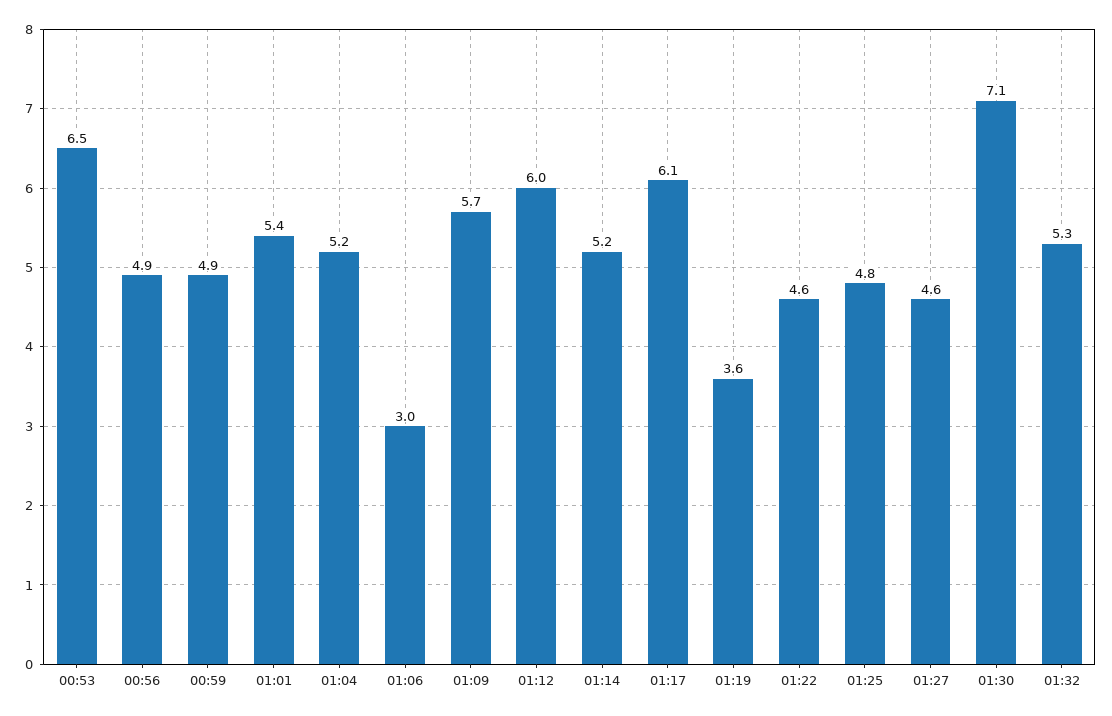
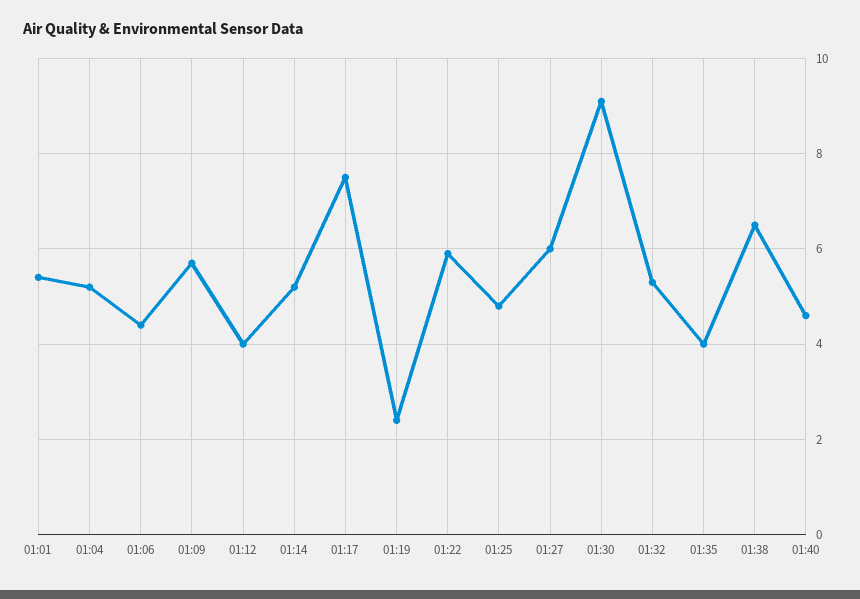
00:53: 6.5 -> none
00:56: 4.9 -> none
00:59: 4.9 -> none
01:06: 3 -> 4.5
01:12: 6 -> 4
01:17: 6.1 -> 7.5
01:19: 3.6 -> 2.5
01:22: 4.6 -> 6
01:27: 4.6 -> 6
01:30: 7.1 -> 9
01:35: none -> 4
01:38: none -> 6.5
01:40: none -> 4.5

